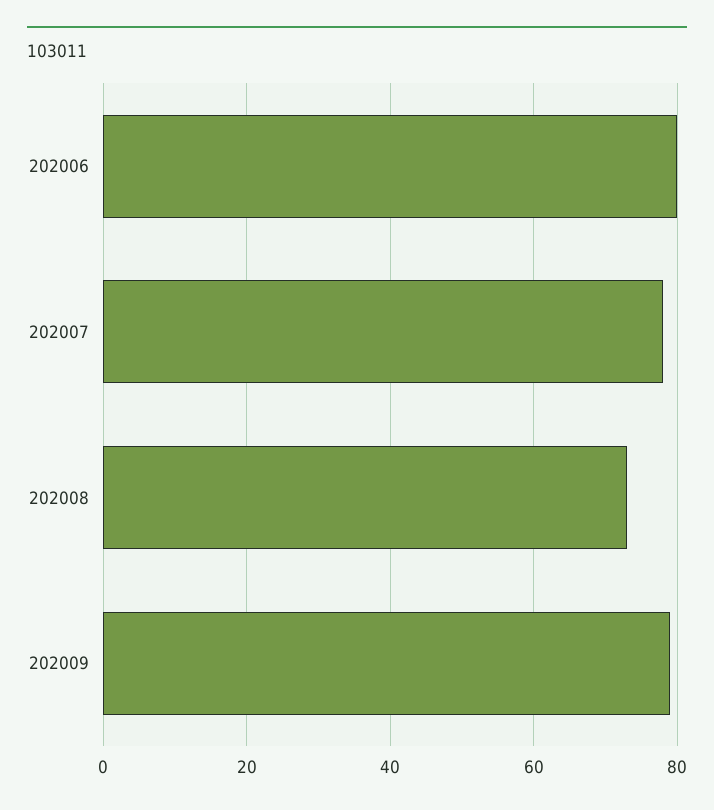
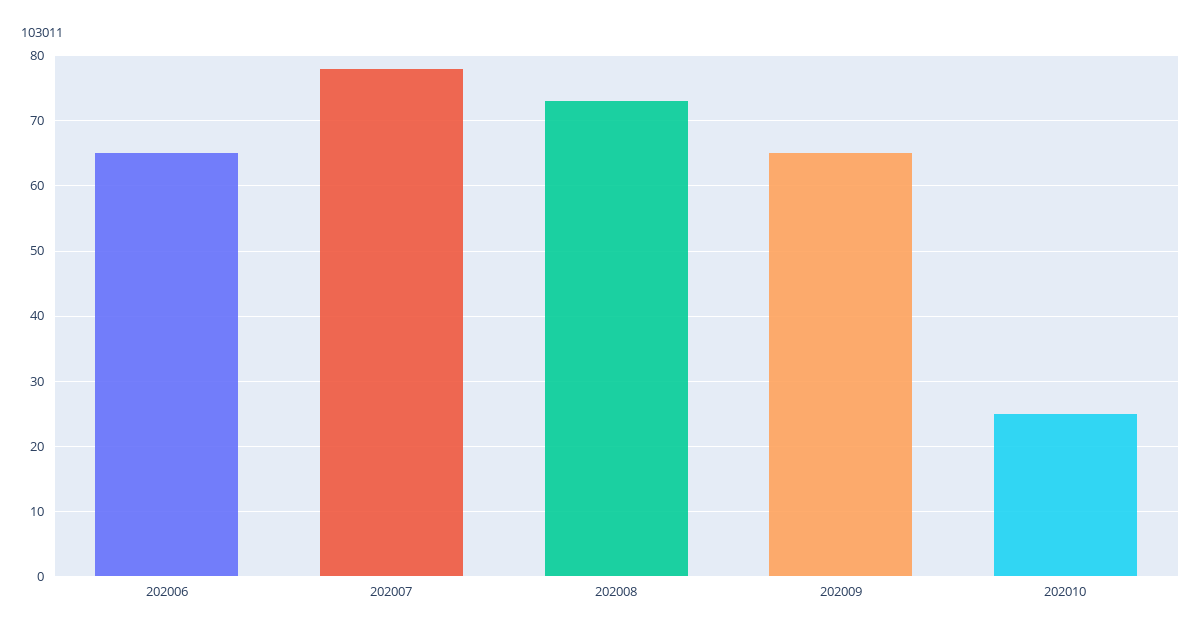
202006: 80 -> 65
202009: 80 -> 65
202010: none -> 25

